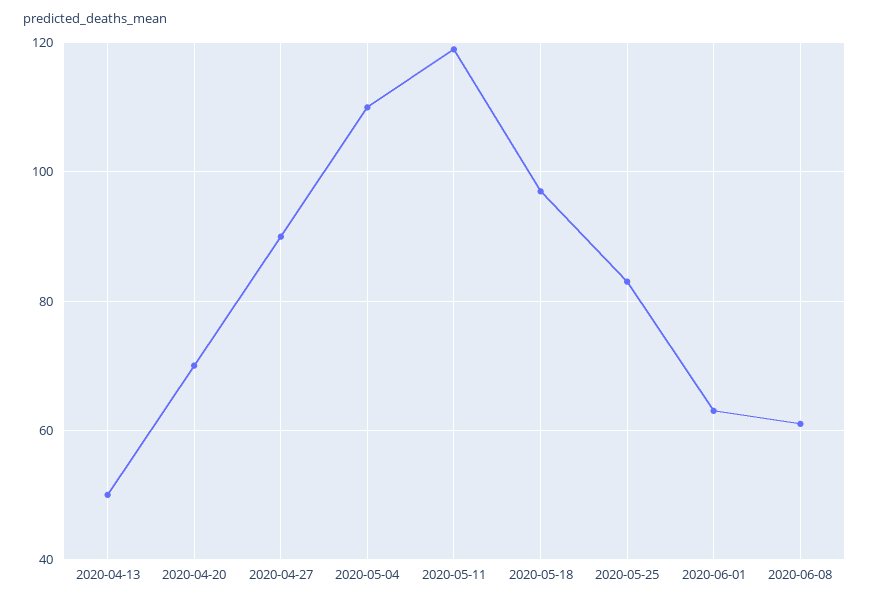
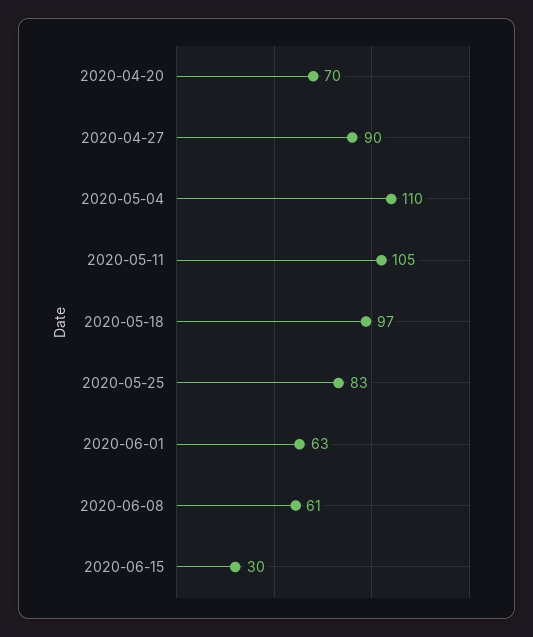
2020-04-13: 50 -> none
2020-05-11: 120 -> 105
2020-06-15: none -> 30

